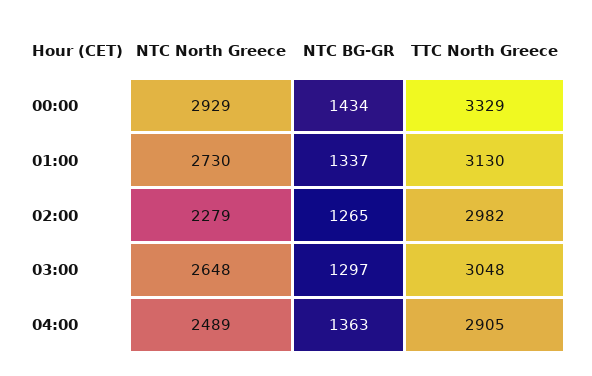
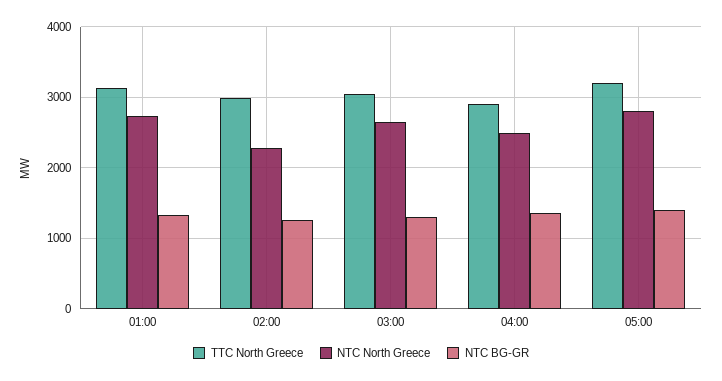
NTC North Greece, 00:00: 2929 -> none
NTC BG-GR, 00:00: 1434 -> none
TTC North Greece, 00:00: 3329 -> none
TTC North Greece, 05:00: none -> 3200
NTC North Greece, 05:00: none -> 2800
NTC BG-GR, 05:00: none -> 1400

